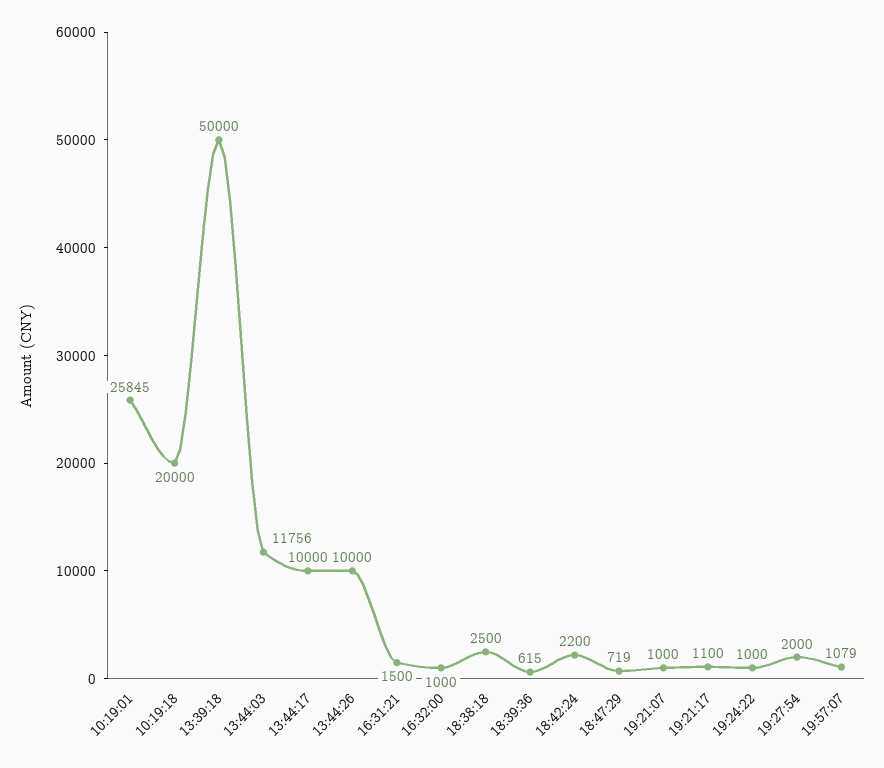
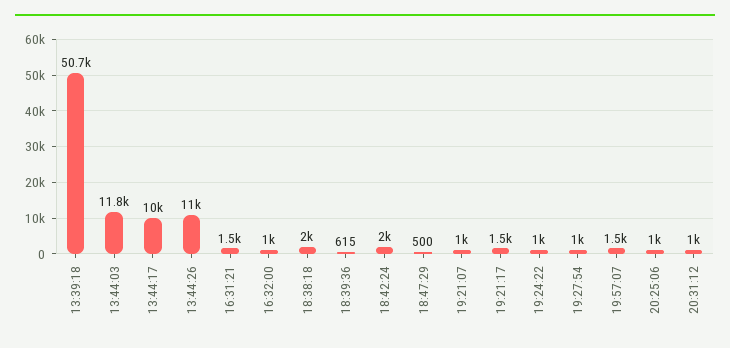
10:19:01: 25845 -> none
10:19:18: 20000 -> none
13:39:18: 50000 -> 50700
13:44:26: 10000 -> 11000
18:38:18: 2500 -> 2000
18:42:24: 2200 -> 2000
18:47:29: 719 -> 500
19:21:17: 1100 -> 1500
19:27:54: 2000 -> 1000
19:57:07: 1079 -> 1500
20:25:06: none -> 1000
20:31:12: none -> 1000

